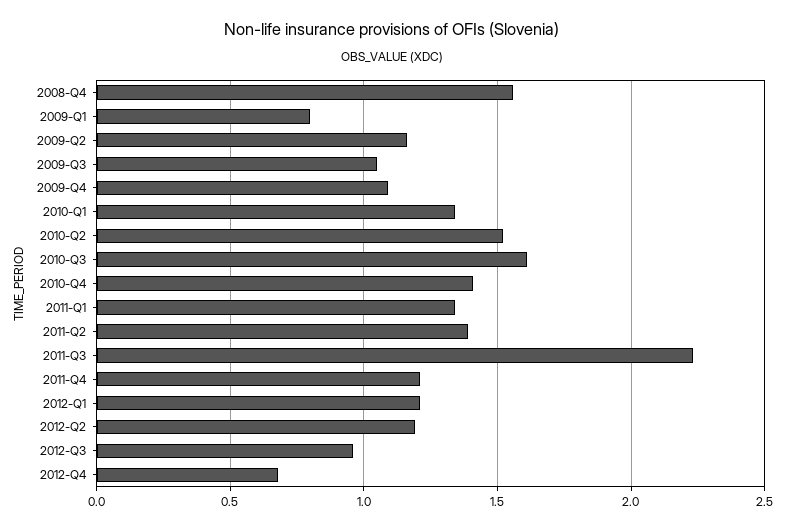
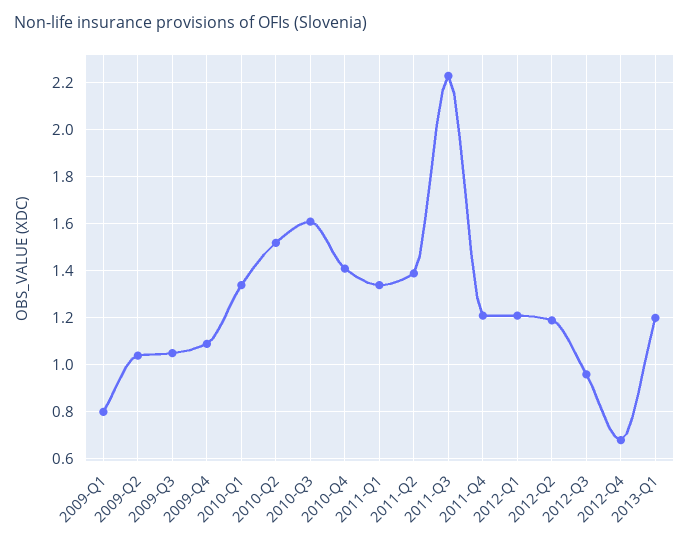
2008-Q4: 1.55 -> none
2009-Q2: 1.15 -> 1.05
2013-Q1: none -> 1.2

